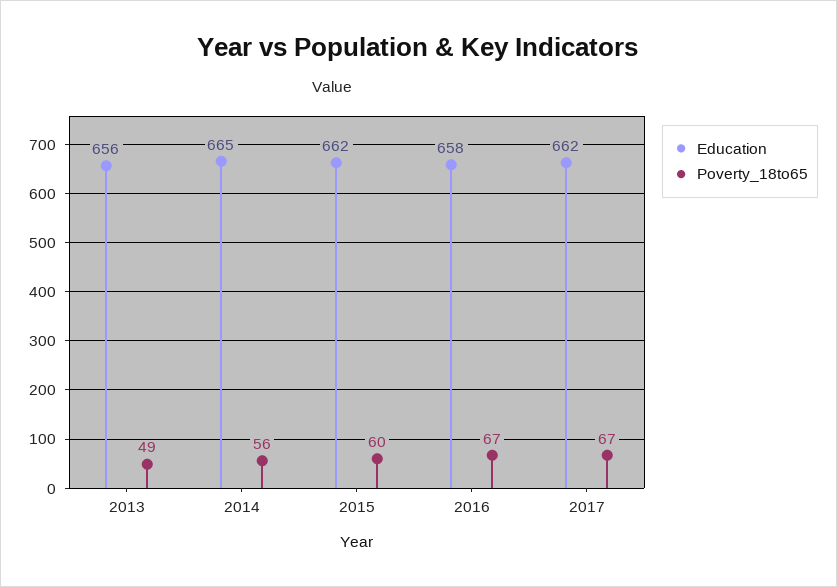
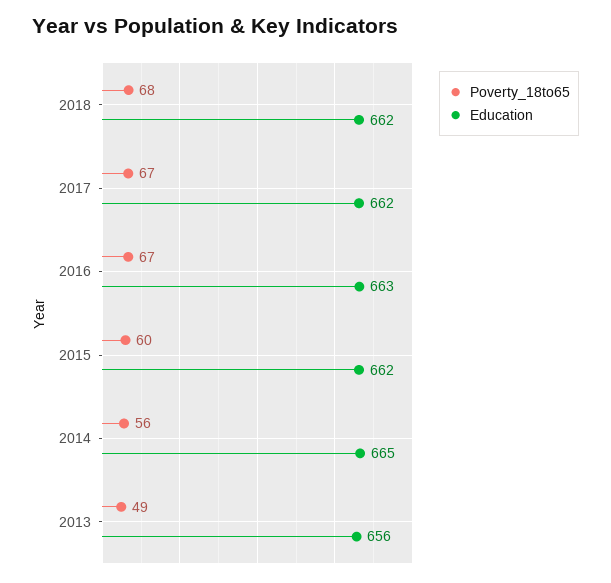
Education, 2016: 658 -> 663
Poverty_18to65, 2018: none -> 68
Education, 2018: none -> 662

